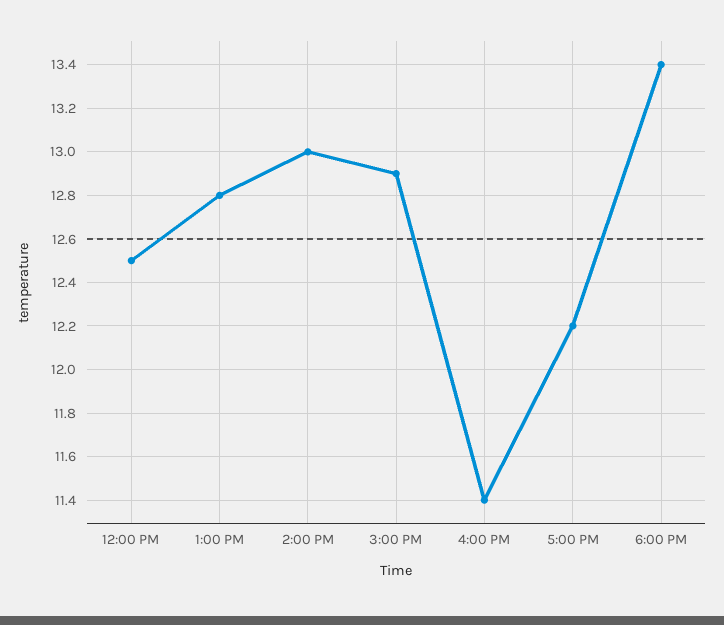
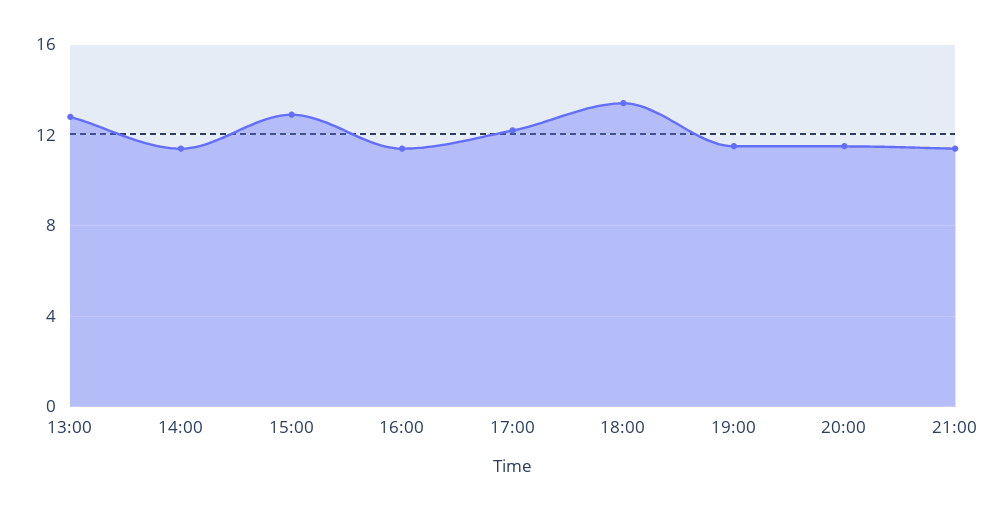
12:00 PM: 12.5 -> none
2:00 PM: 13 -> 11.5
19:00: none -> 11.5
20:00: none -> 11.5
21:00: none -> 11.5

